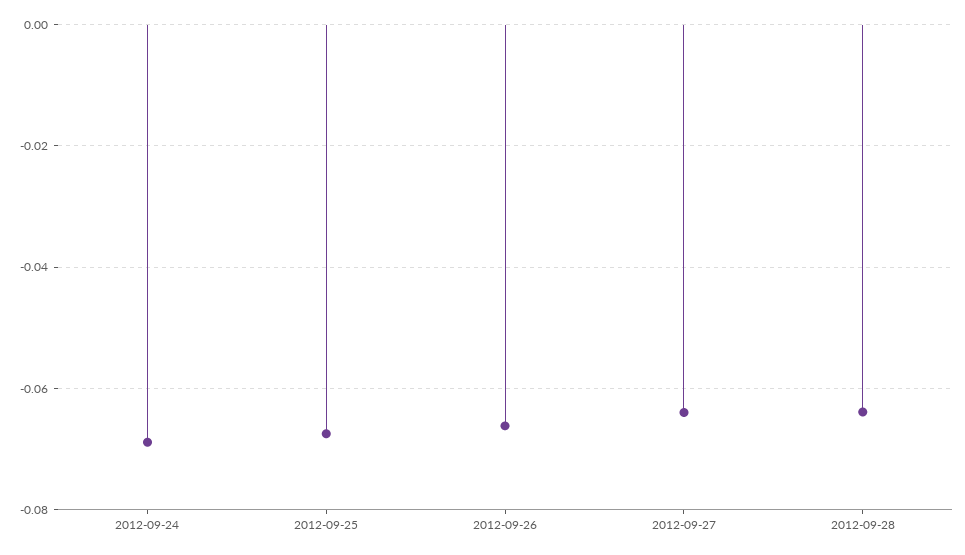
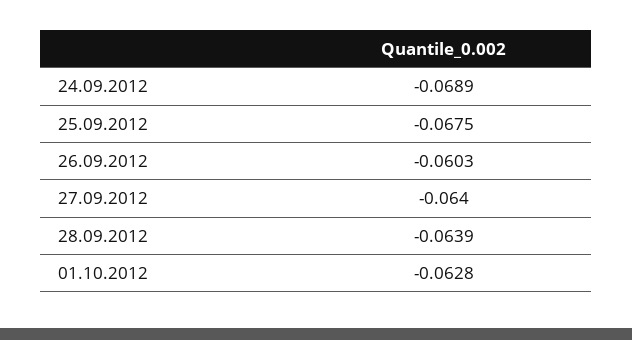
2012-09-26: -0.066 -> -0.0603
01.10.2012: none -> -0.0628

